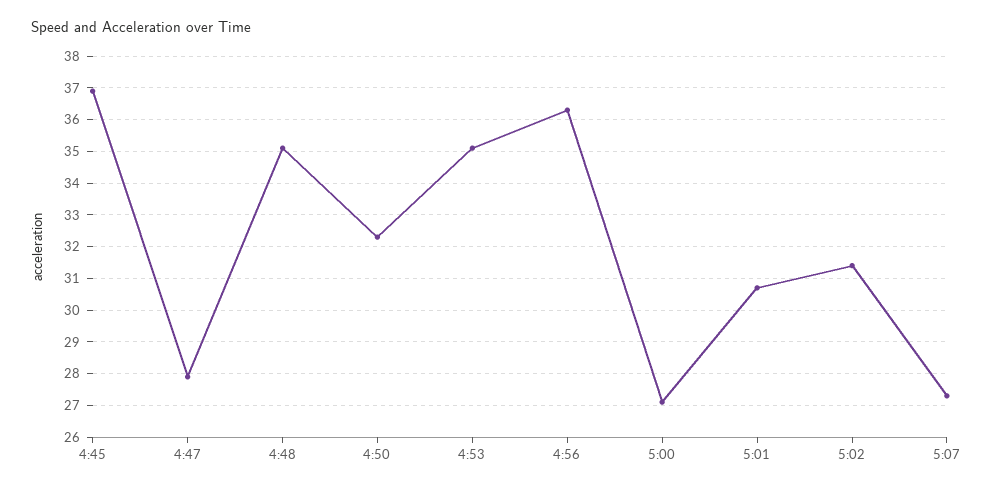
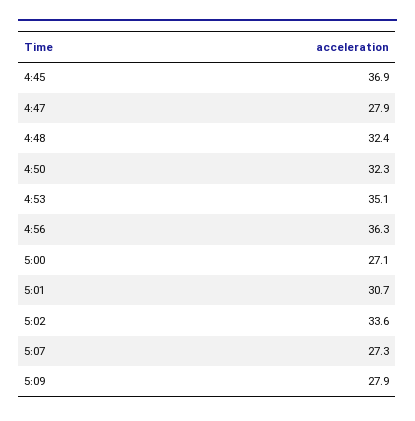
4:48: 35 -> 32.4
5:02: 31.5 -> 33.6
5:09: none -> 27.9

